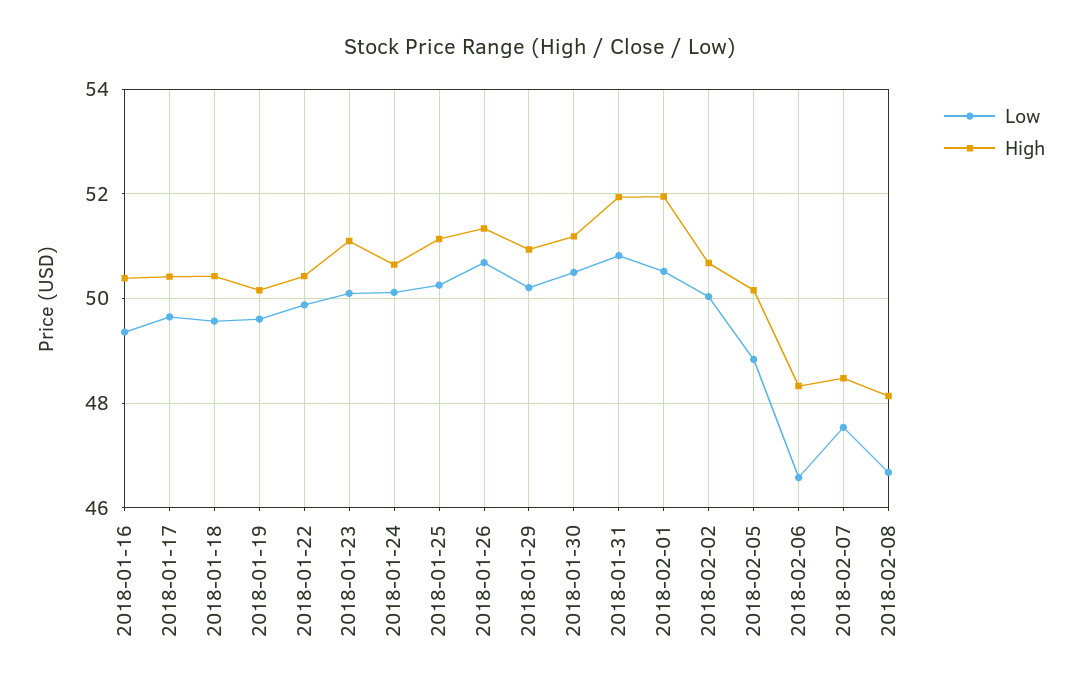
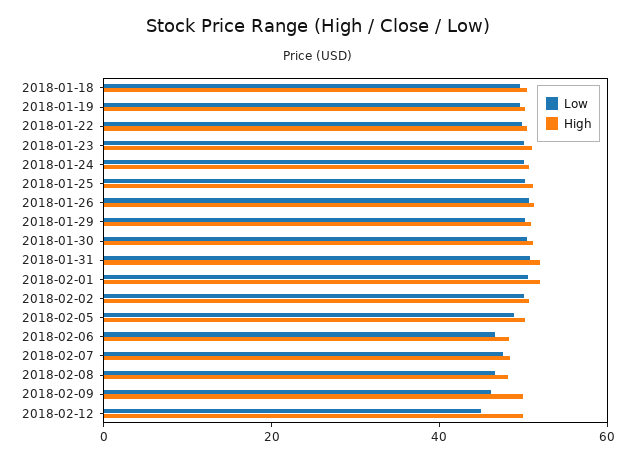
Low, 2018-01-16: 49.4 -> none
High, 2018-01-16: 50.4 -> none
Low, 2018-01-17: 49.6 -> none
High, 2018-01-17: 50.4 -> none
Low, 2018-02-09: none -> 45
High, 2018-02-09: none -> 50
Low, 2018-02-12: none -> 45
High, 2018-02-12: none -> 50

